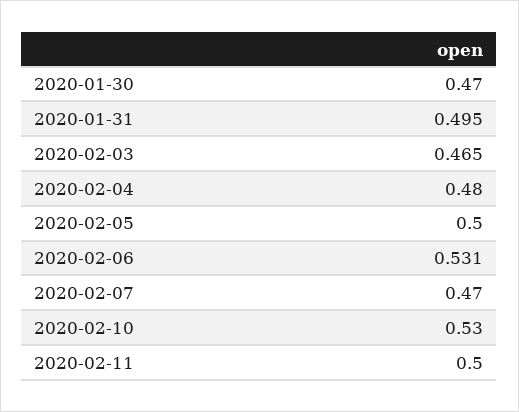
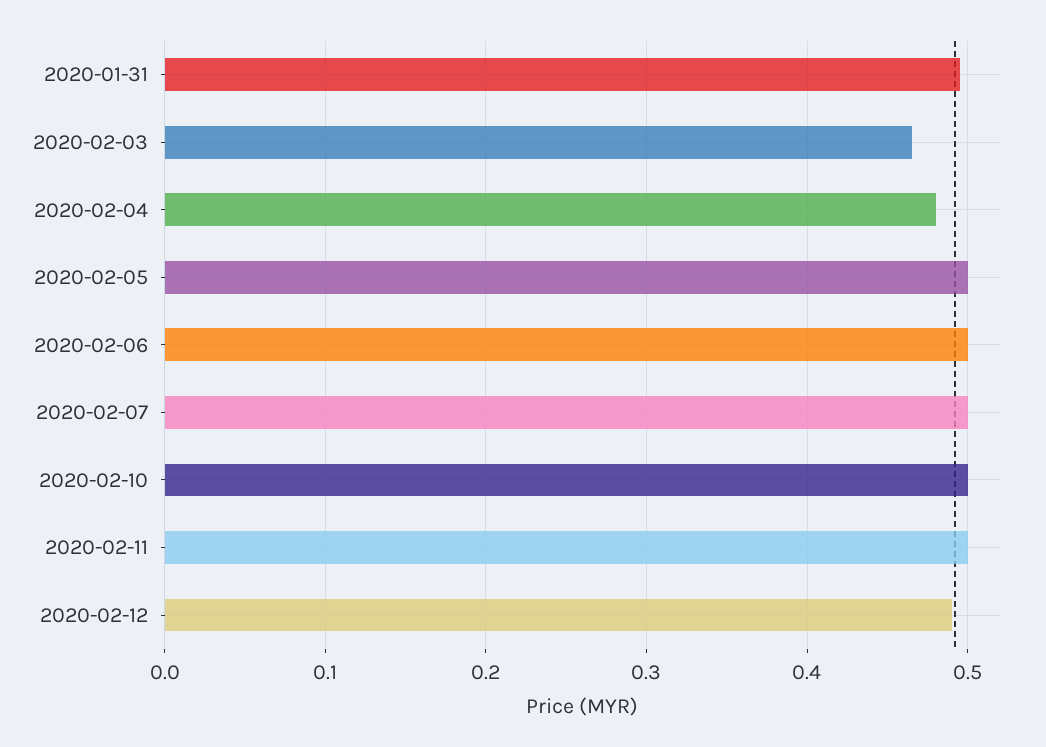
2020-01-30: 0.47 -> none
2020-02-06: 0.531 -> 0.5
2020-02-07: 0.47 -> 0.5
2020-02-10: 0.53 -> 0.5
2020-02-12: none -> 0.49

